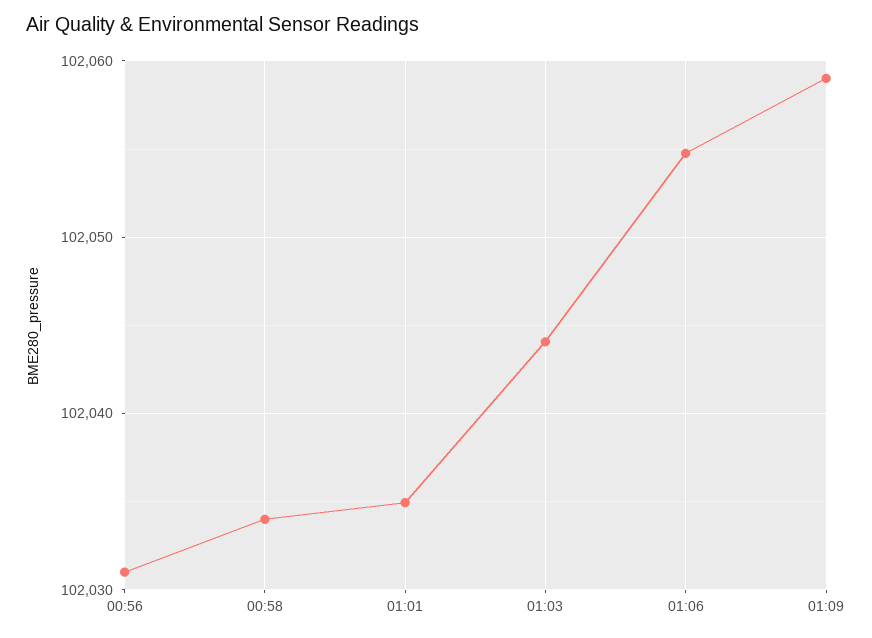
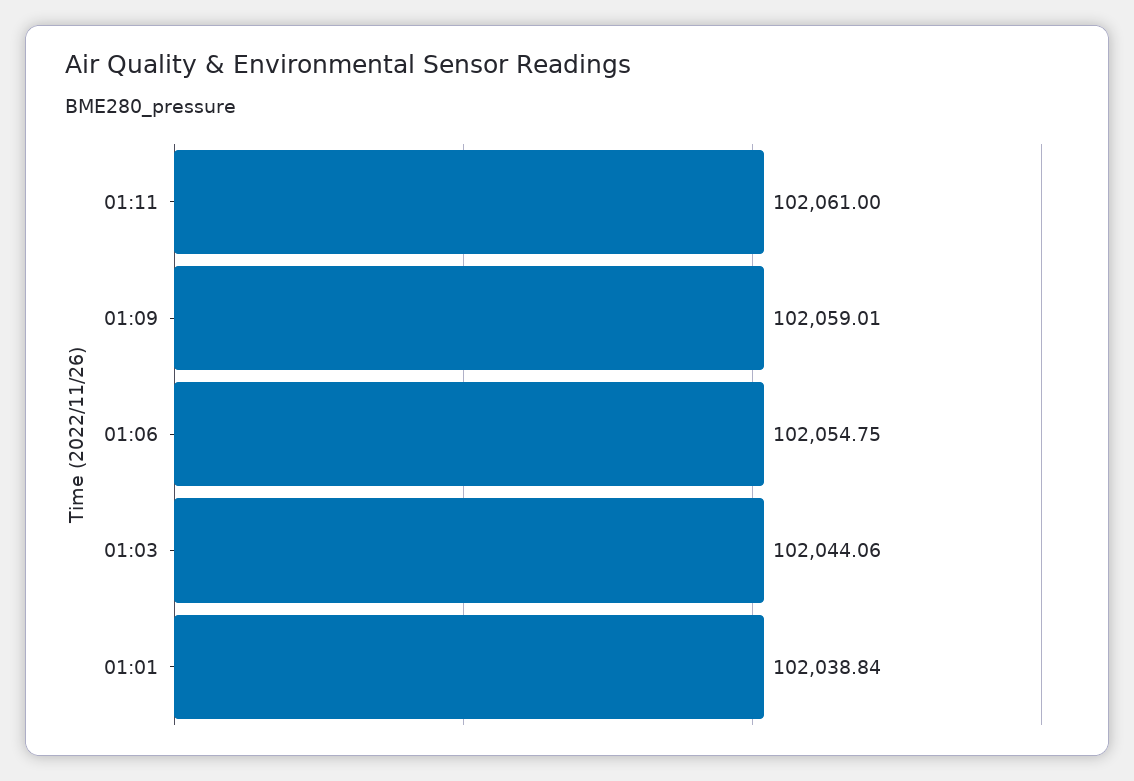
00:56: 102031 -> none
00:58: 102034 -> none
01:01: 102035 -> 102038.84
01:11: none -> 102061

